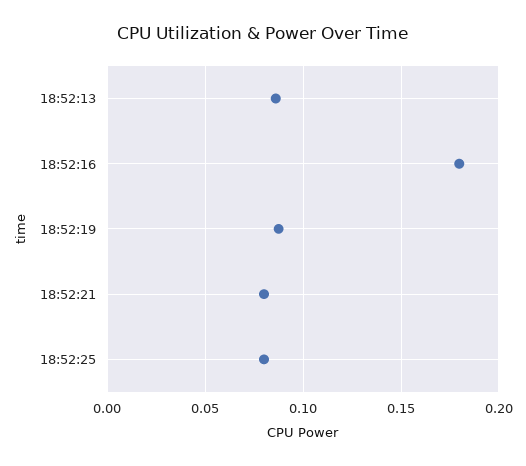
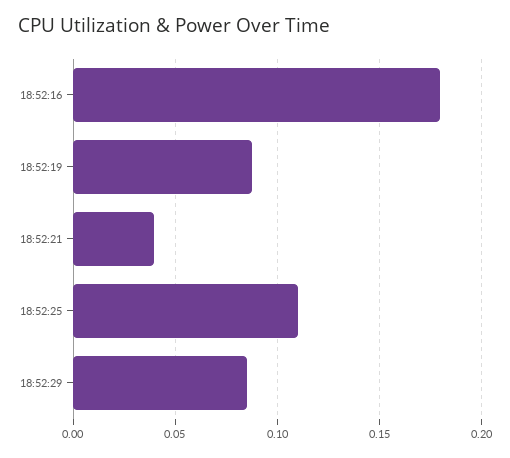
18:52:13: 0.085 -> none
18:52:21: 0.08 -> 0.04
18:52:25: 0.08 -> 0.11
18:52:29: none -> 0.085

